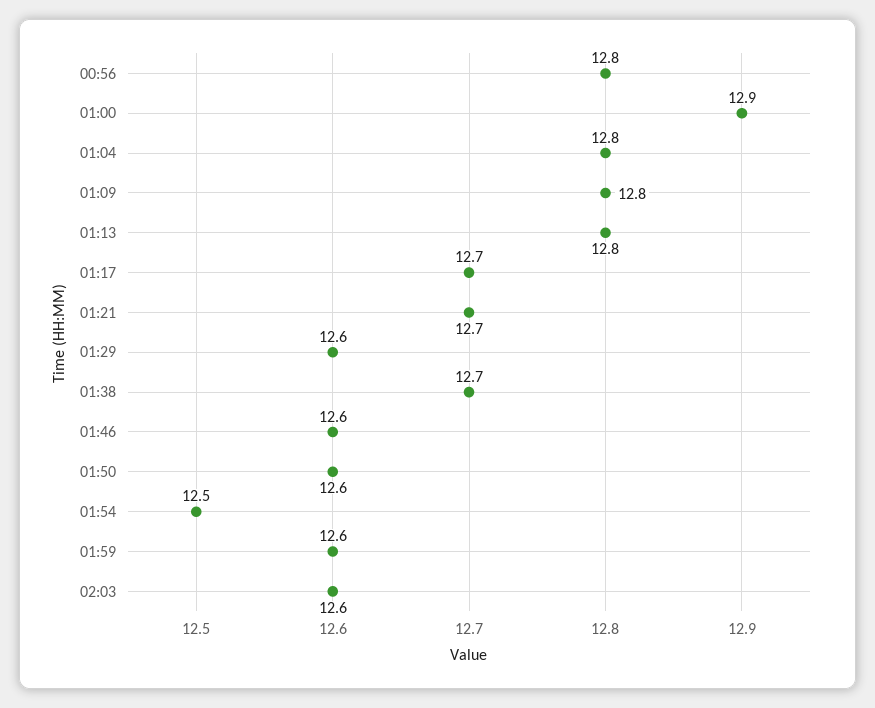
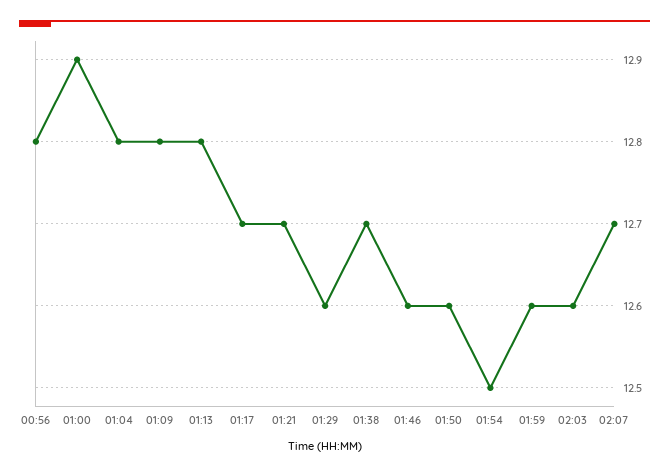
02:07: none -> 12.7

